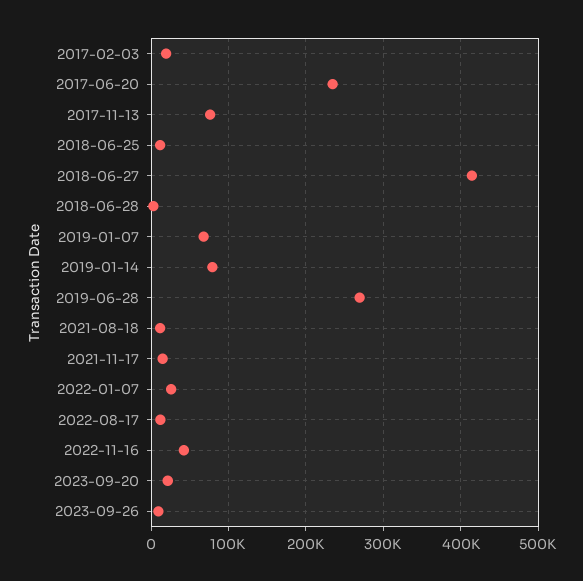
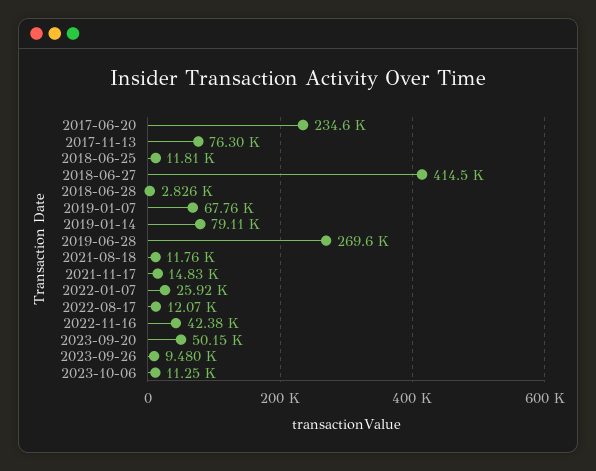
2017-02-03: 20000 -> none
2023-09-20: 20000 -> 50150
2023-10-06: none -> 11250

